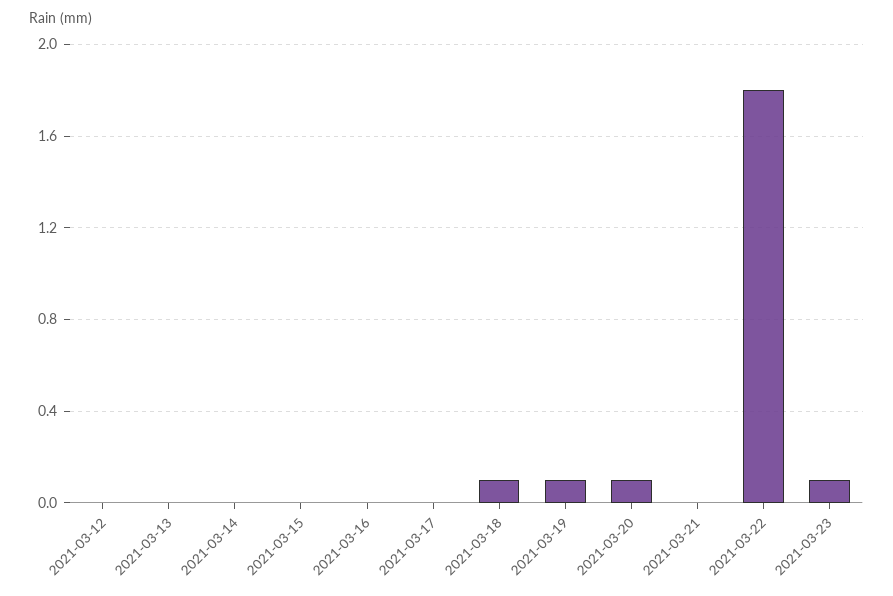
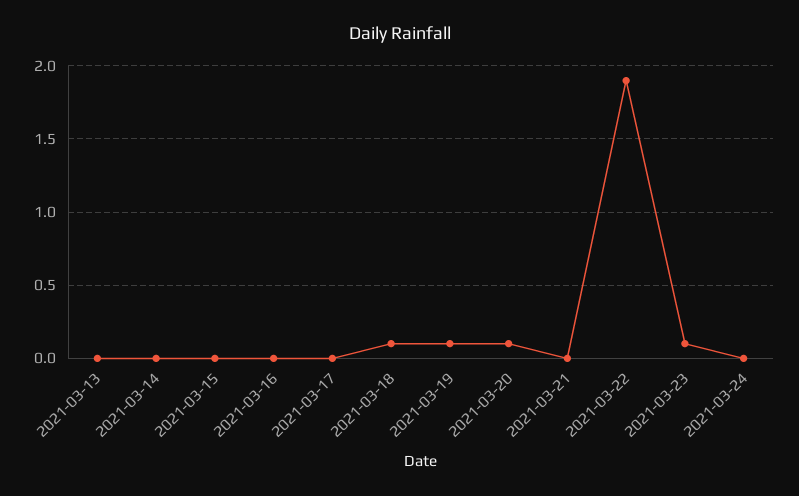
2021-03-12: 0 -> none
2021-03-22: 1.8 -> 1.9
2021-03-24: none -> 0

